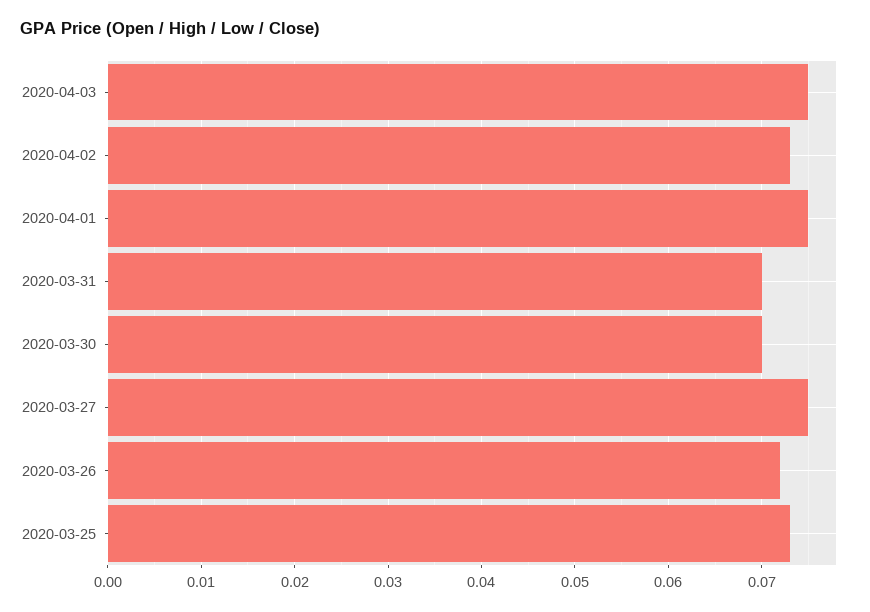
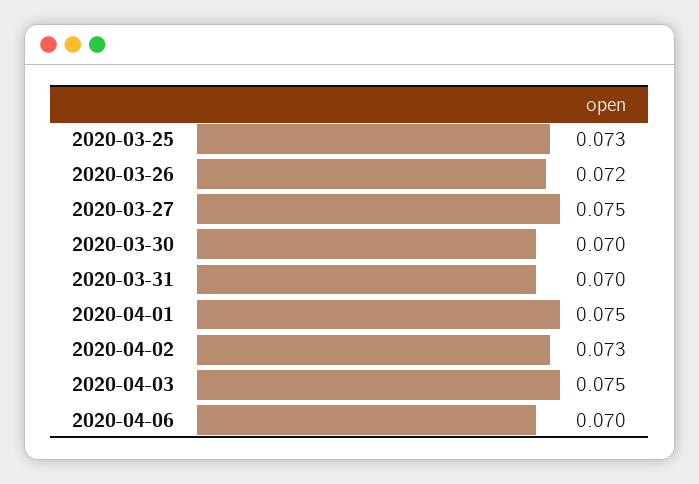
2020-04-06: none -> 0.07

